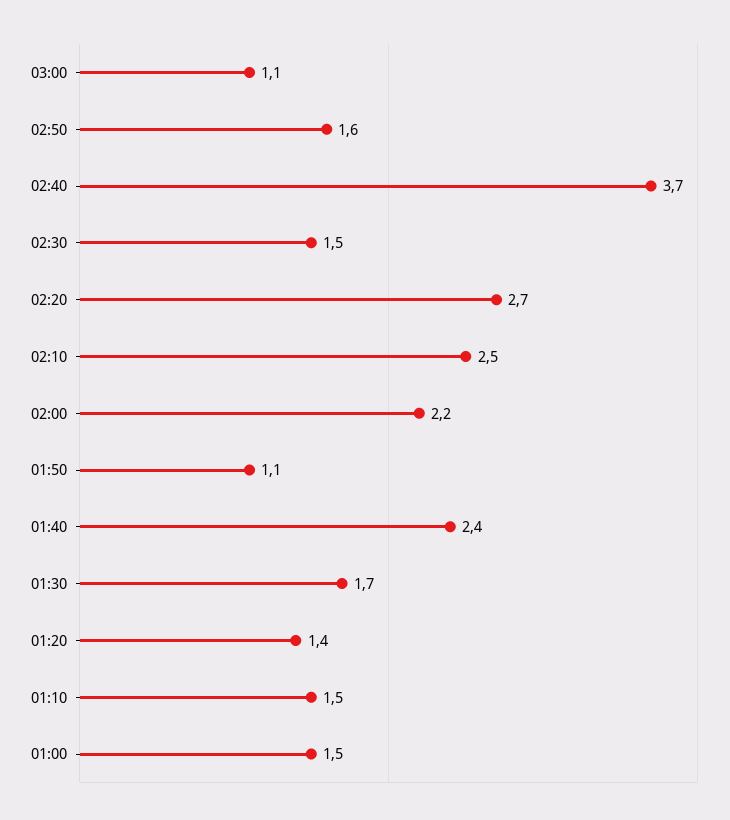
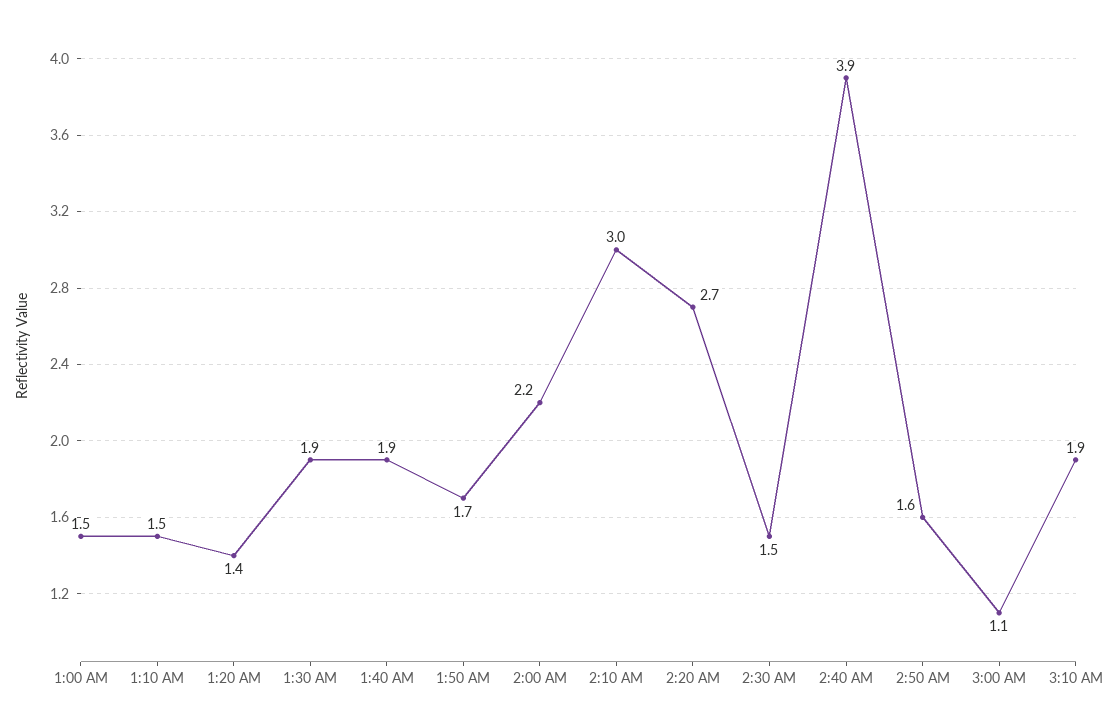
02:40: 3.7 -> 3.9
02:10: 2.5 -> 3
01:50: 1.1 -> 1.7
01:40: 2.4 -> 1.9
01:30: 1.7 -> 1.9
3:10 AM: none -> 1.9

